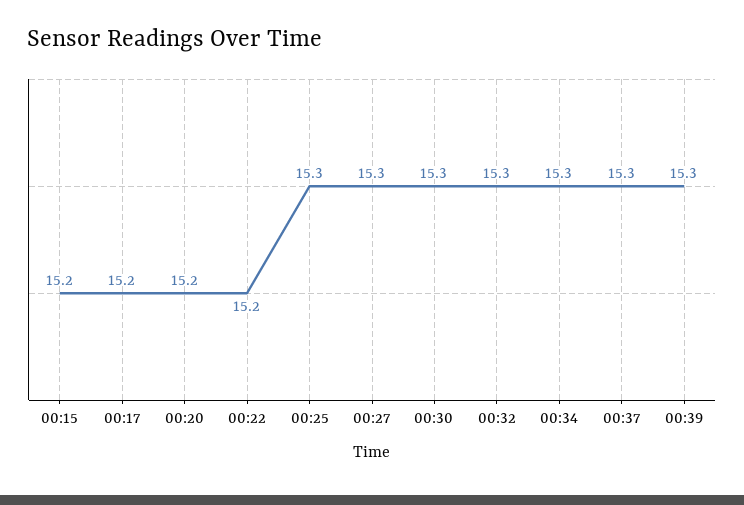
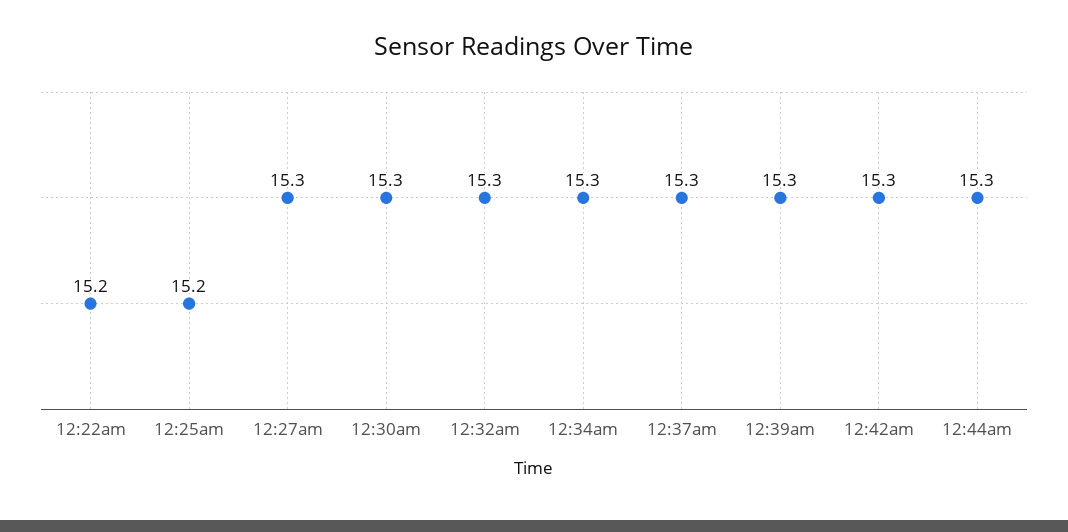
00:15: 15.2 -> none
00:17: 15.2 -> none
00:20: 15.2 -> none
00:25: 15.3 -> 15.2
12:42am: none -> 15.3
12:44am: none -> 15.3

